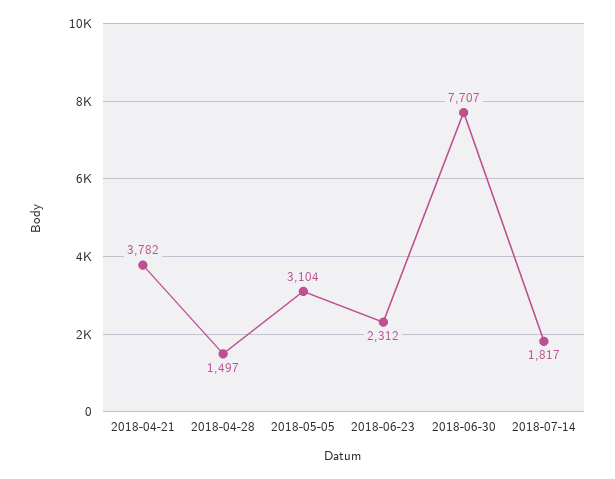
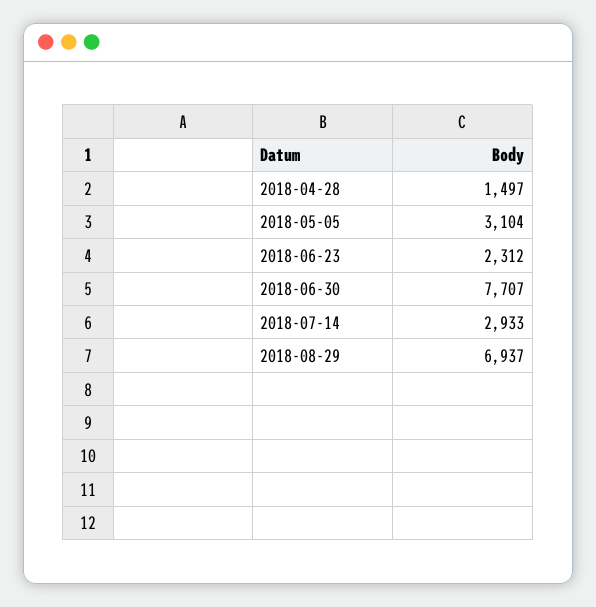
2018-04-21: 3782 -> none
2018-07-14: 1817 -> 2933
2018-08-29: none -> 6937

